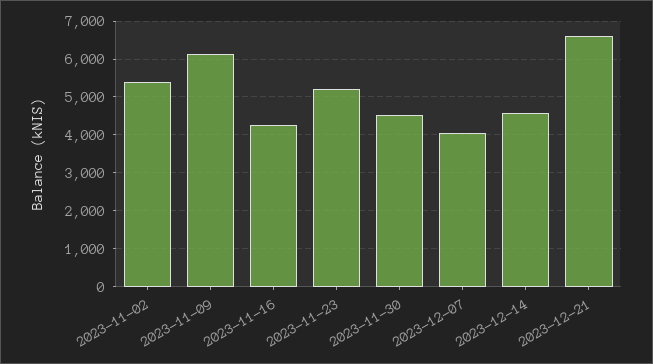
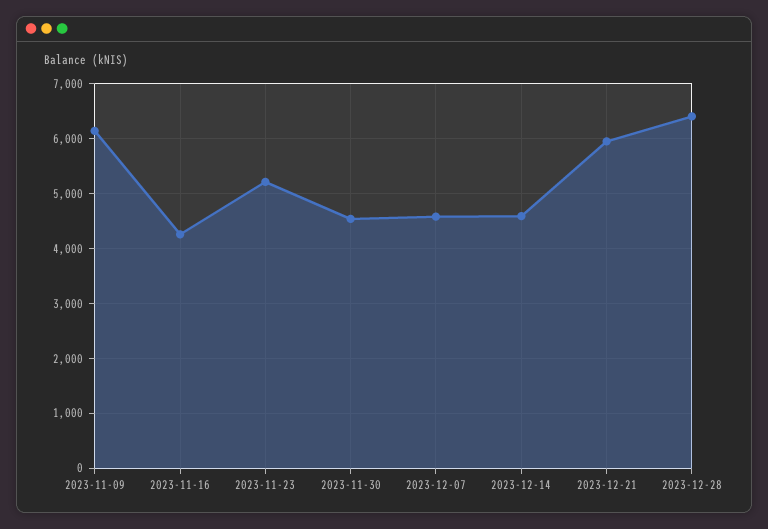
2023-11-02: 5400 -> none
2023-12-07: 4000 -> 4600
2023-12-21: 6600 -> 6000
2023-12-28: none -> 6400

